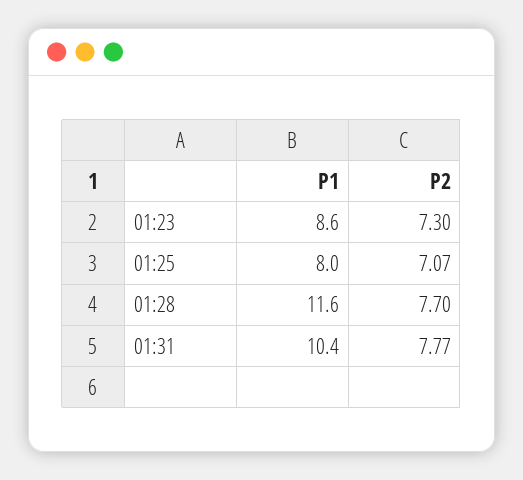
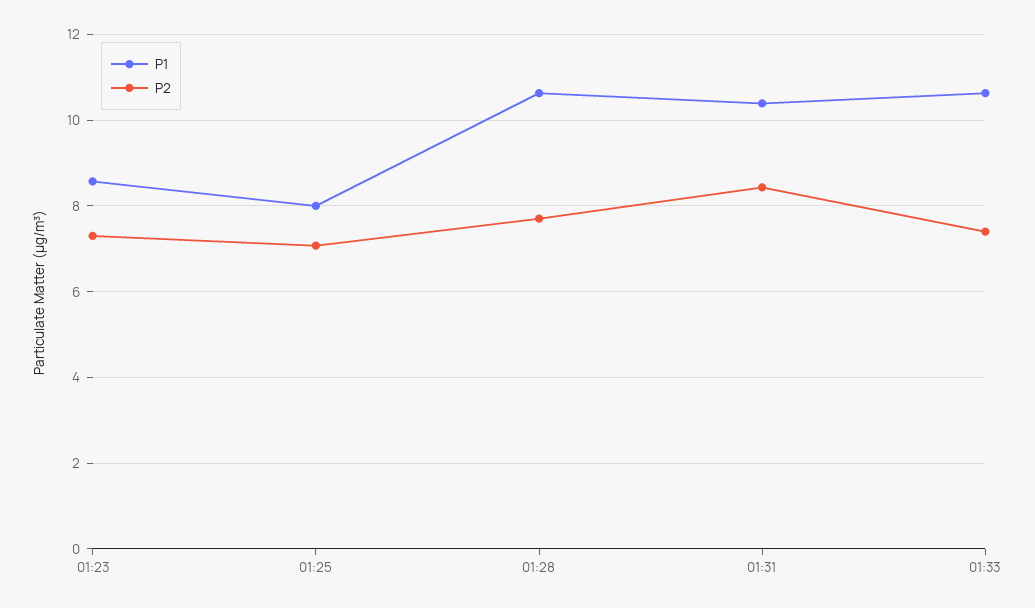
P1, 01:28: 11.6 -> 10.6
P2, 01:31: 7.77 -> 8.4
P1, 01:33: none -> 10.6
P2, 01:33: none -> 7.4

